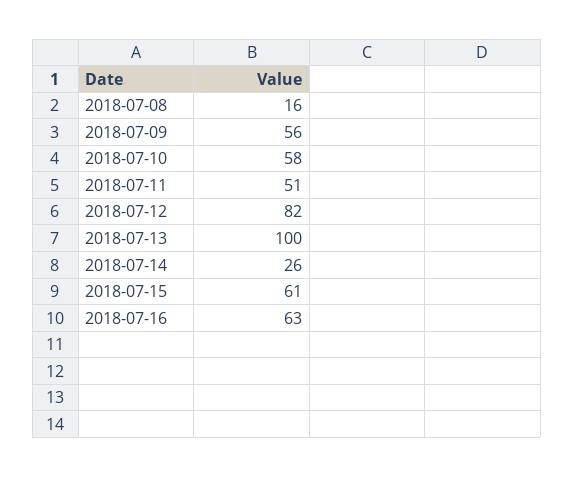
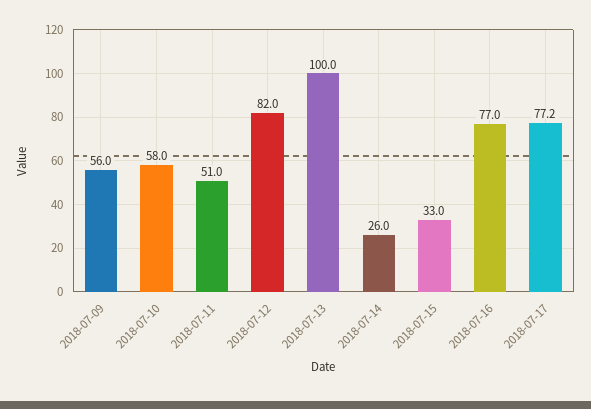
2018-07-08: 16 -> none
2018-07-15: 61 -> 33
2018-07-16: 63 -> 77
2018-07-17: none -> 77.2

